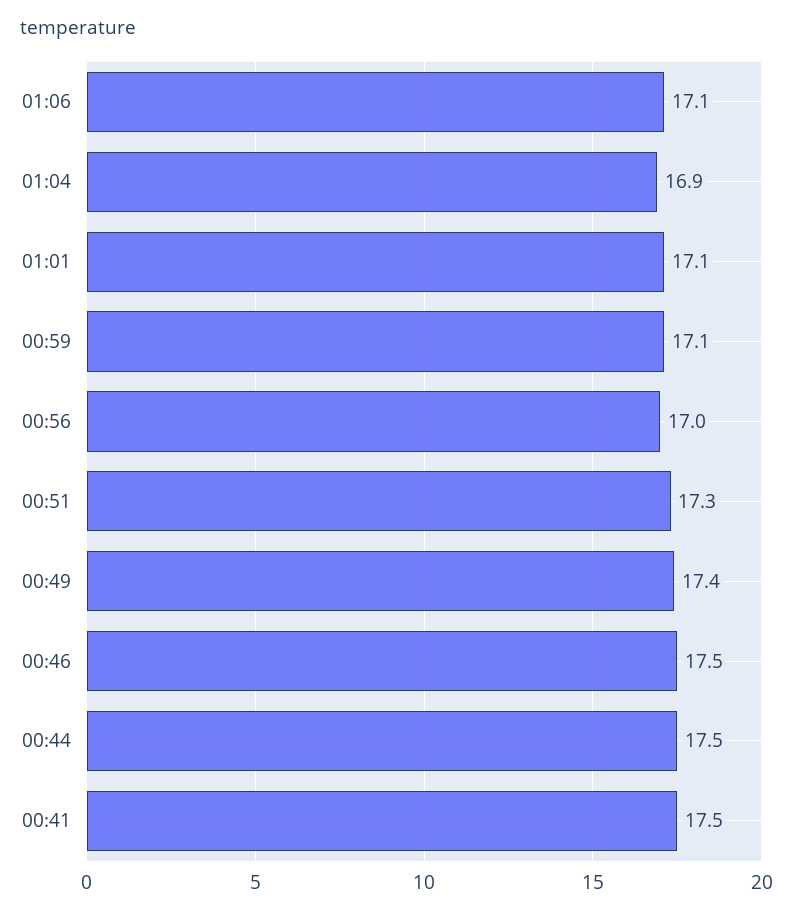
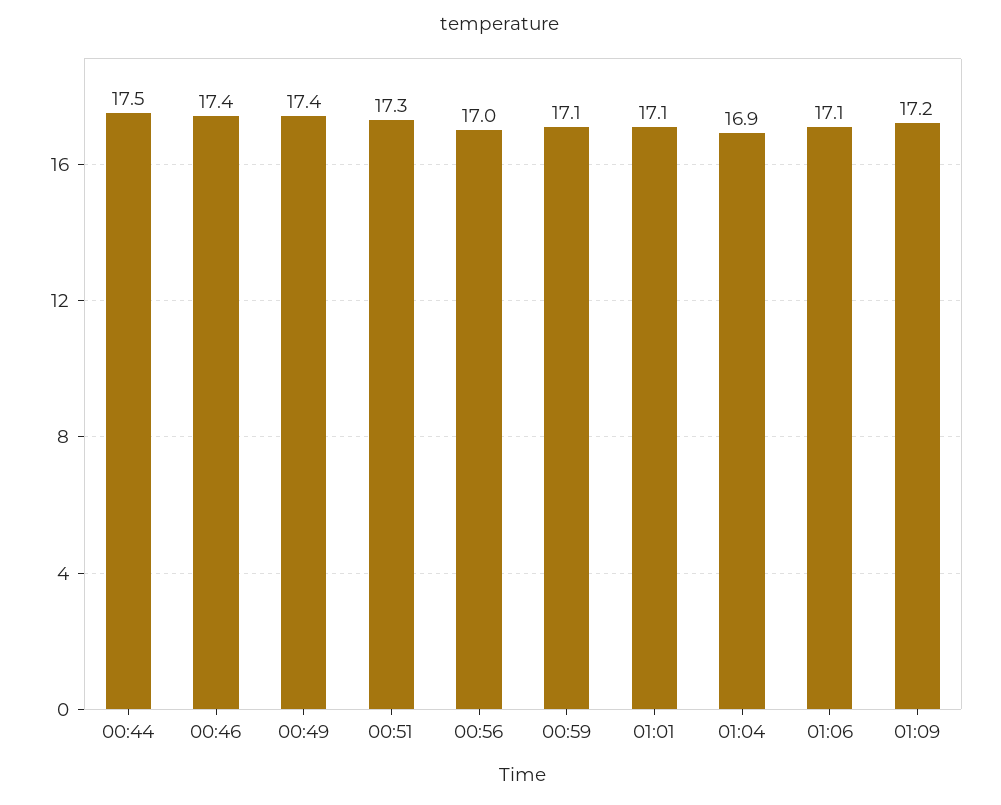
00:46: 17.5 -> 17.4
00:41: 17.5 -> none
01:09: none -> 17.2

